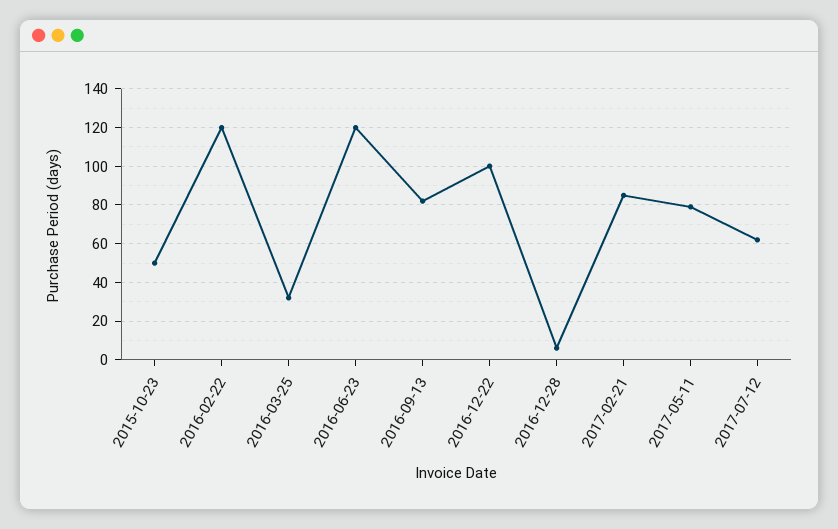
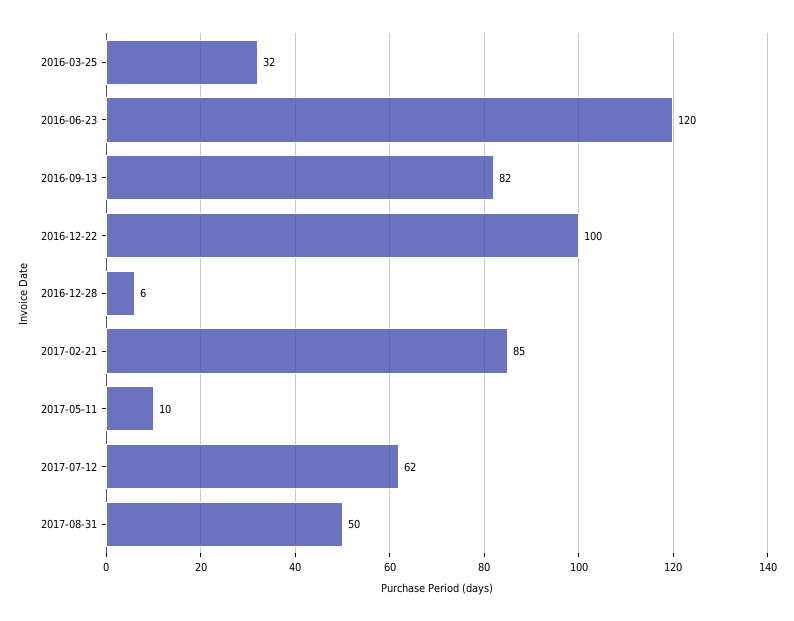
2015-10-23: 50 -> none
2016-02-22: 120 -> none
2017-05-11: 80 -> 10
2017-08-31: none -> 50

